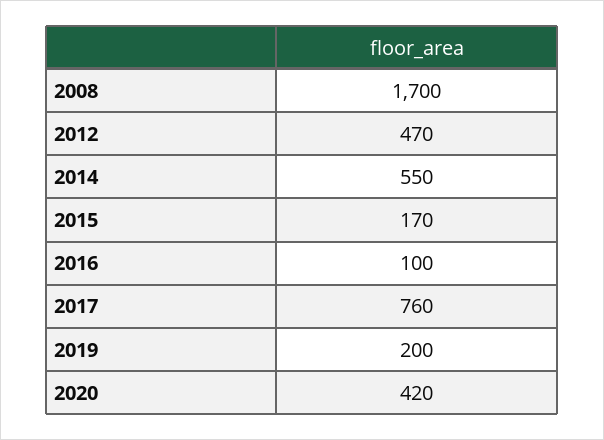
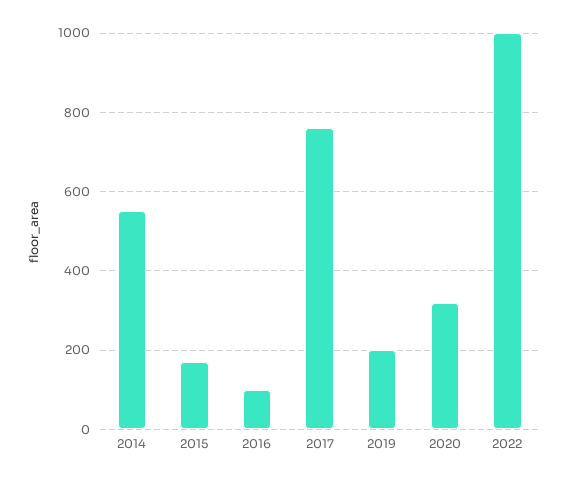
2008: 1700 -> none
2012: 470 -> none
2020: 420 -> 320
2022: none -> 1000

